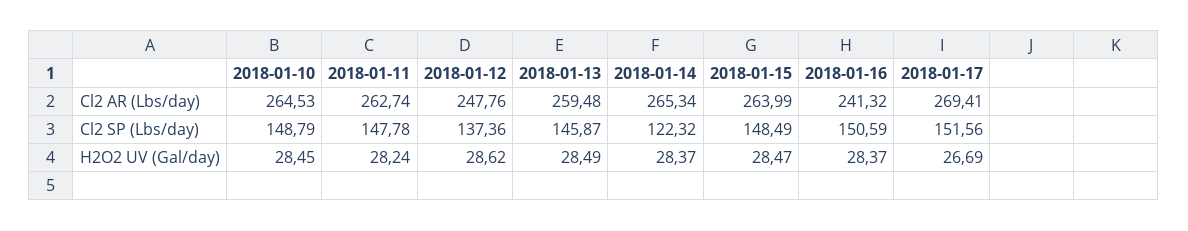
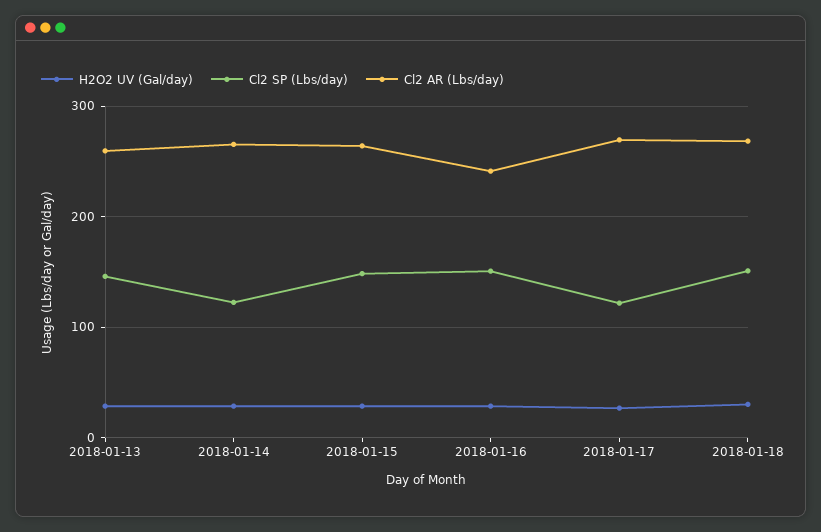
Cl2 AR (Lbs/day), 2018-01-10: 264.53 -> none
Cl2 AR (Lbs/day), 2018-01-11: 262.74 -> none
Cl2 AR (Lbs/day), 2018-01-12: 247.76 -> none
Cl2 SP (Lbs/day), 2018-01-10: 148.79 -> none
Cl2 SP (Lbs/day), 2018-01-11: 147.78 -> none
Cl2 SP (Lbs/day), 2018-01-12: 137.36 -> none
Cl2 SP (Lbs/day), 2018-01-17: 151.56 -> 120
H2O2 UV (Gal/day), 2018-01-10: 28.45 -> none
H2O2 UV (Gal/day), 2018-01-11: 28.24 -> none
H2O2 UV (Gal/day), 2018-01-12: 28.62 -> none
H2O2 UV (Gal/day), 2018-01-18: none -> 30
Cl2 SP (Lbs/day), 2018-01-18: none -> 150
Cl2 AR (Lbs/day), 2018-01-18: none -> 270

